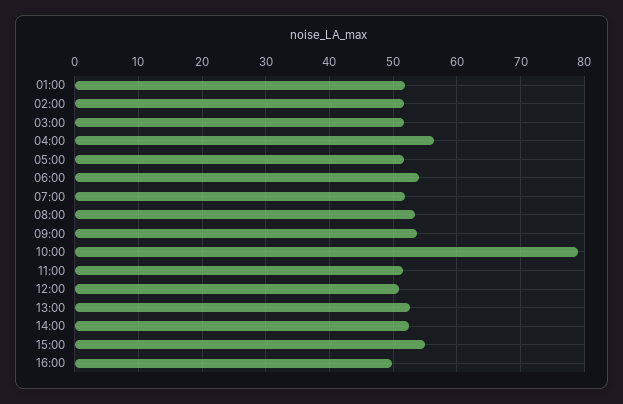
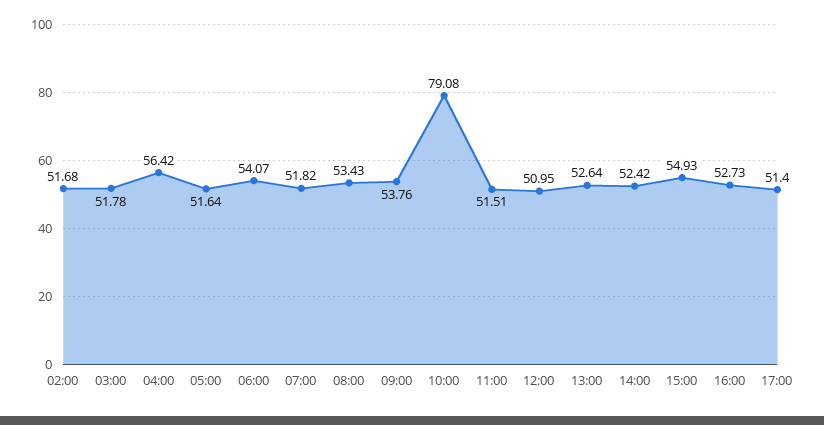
01:00: 52 -> none
16:00: 50 -> 52.73
17:00: none -> 51.4

